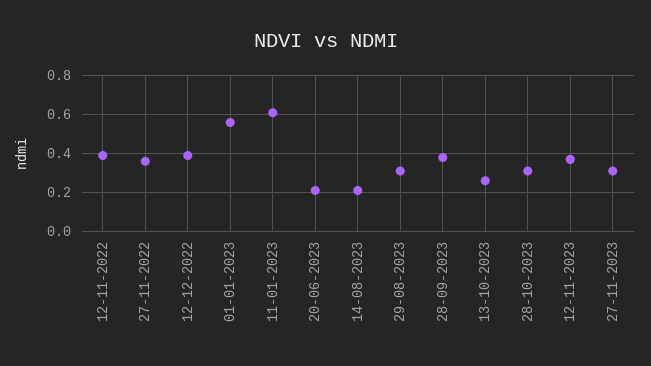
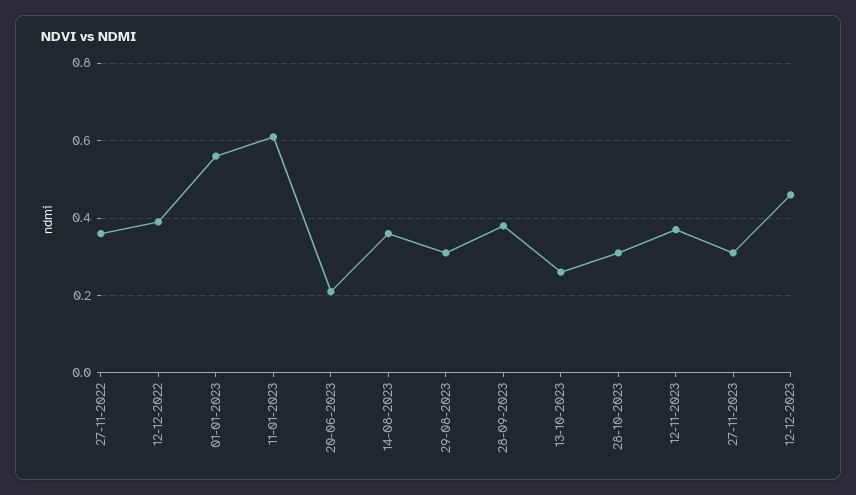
12-11-2022: 0.4 -> none
14-08-2023: 0.2 -> 0.35
12-12-2023: none -> 0.45

